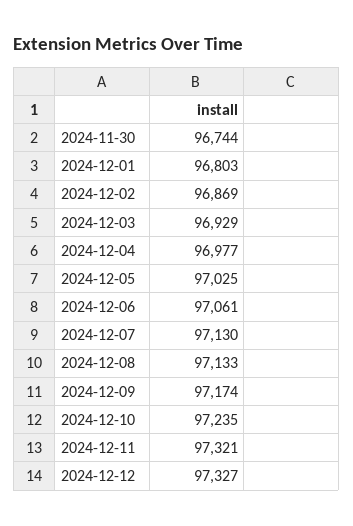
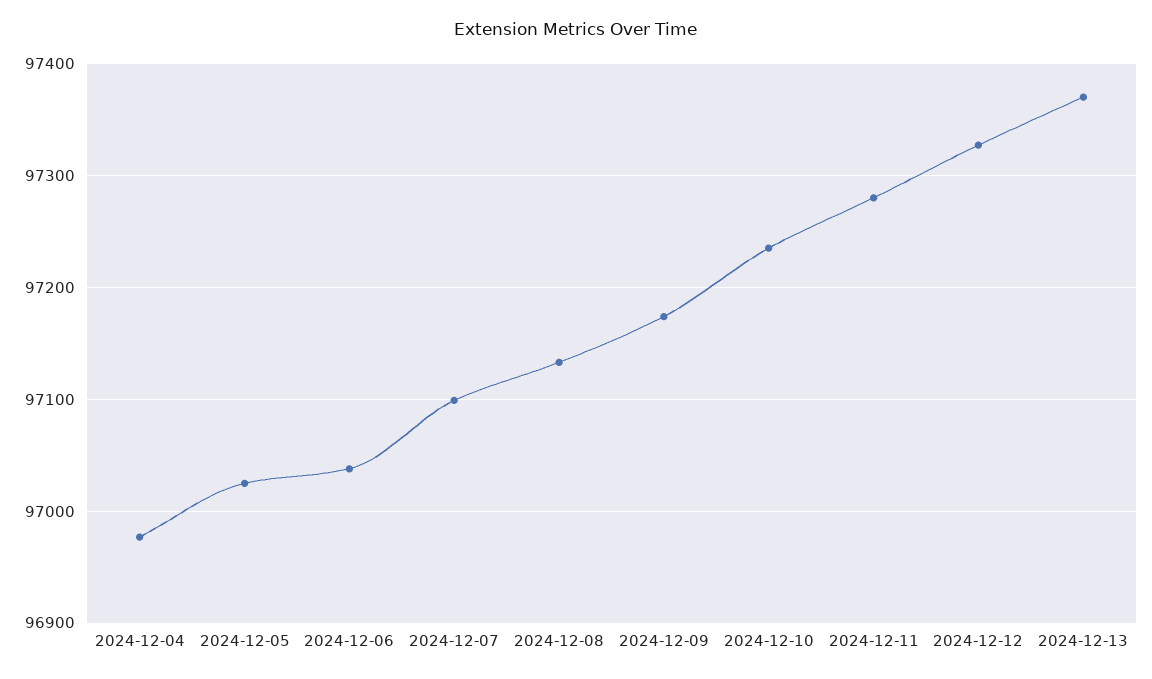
2024-11-30: 96744 -> none
2024-12-01: 96803 -> none
2024-12-02: 96869 -> none
2024-12-03: 96929 -> none
2024-12-06: 97061 -> 97040
2024-12-07: 97130 -> 97100
2024-12-11: 97321 -> 97280
2024-12-13: none -> 97370

